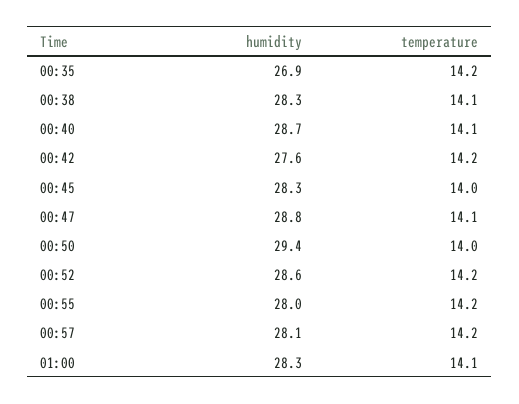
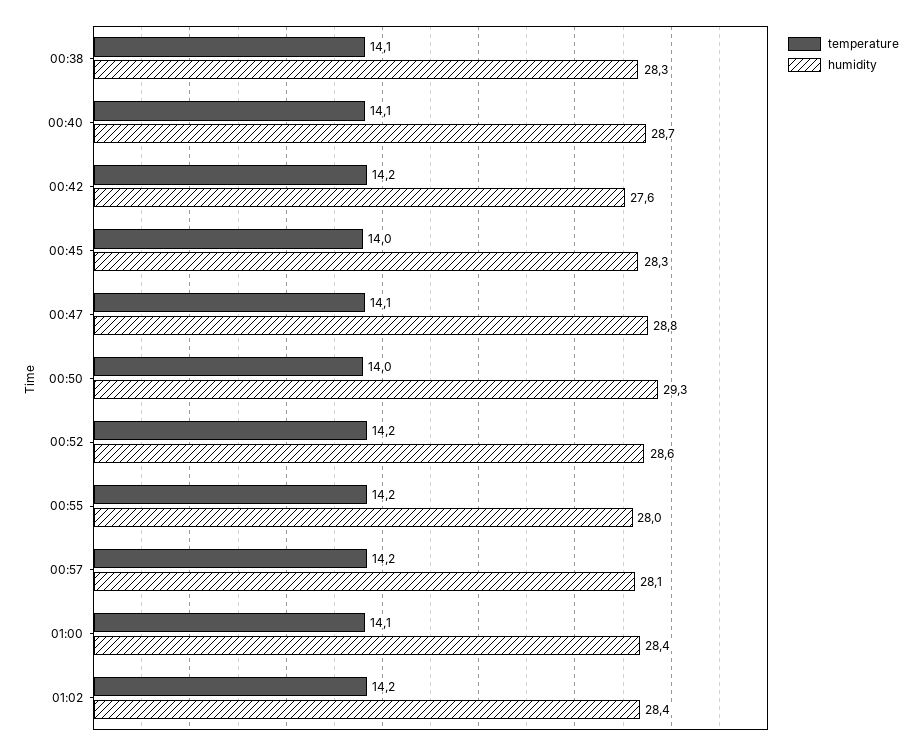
humidity, 00:35: 26.9 -> none
temperature, 00:35: 14.2 -> none
humidity, 00:50: 29.4 -> 29.3
humidity, 01:00: 28.3 -> 28.4
temperature, 01:02: none -> 14.2
humidity, 01:02: none -> 28.4

